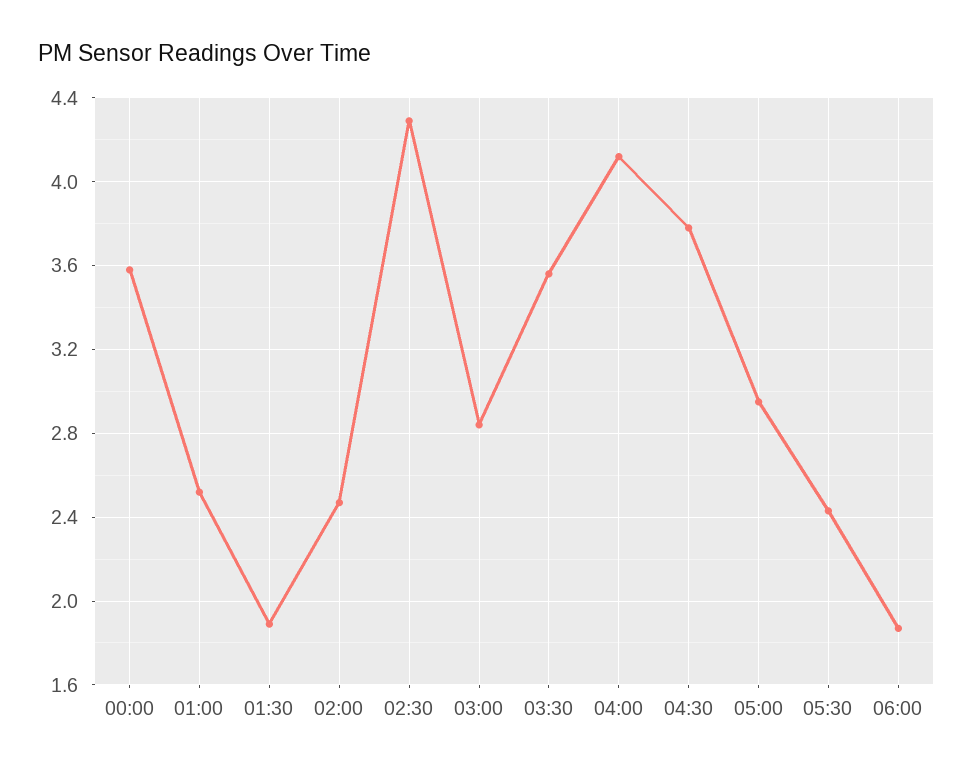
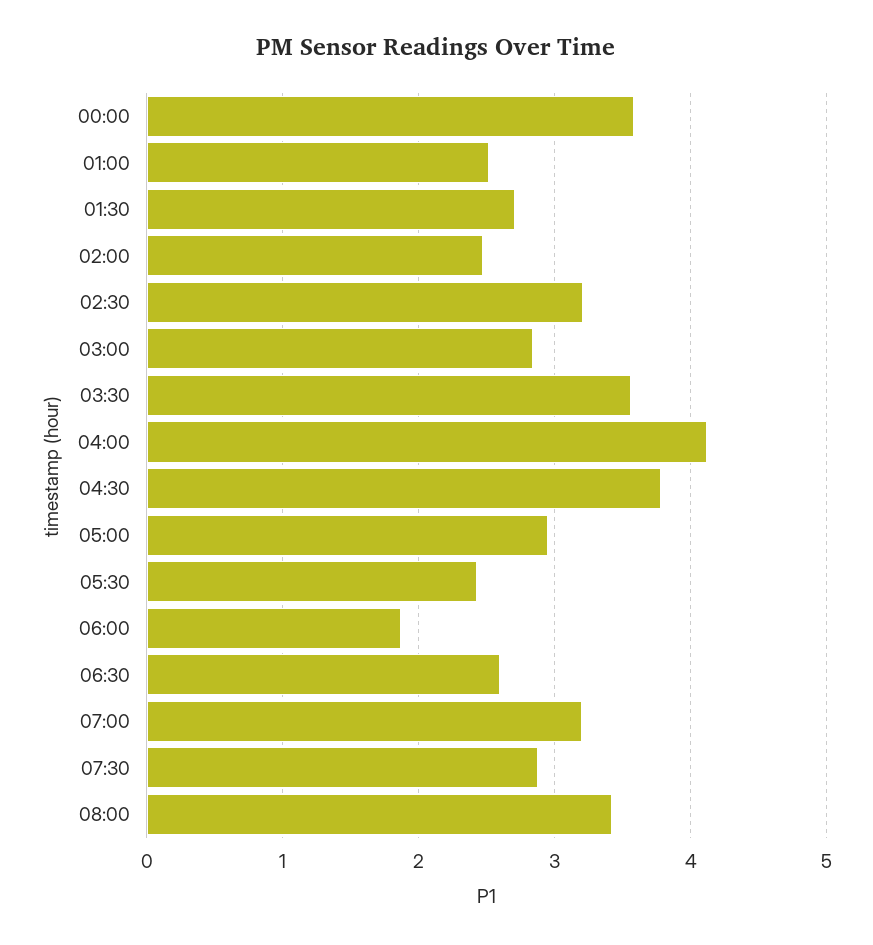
01:30: 1.9 -> 2.7
02:30: 4.3 -> 3.2
06:30: none -> 2.6
07:00: none -> 3.2
07:30: none -> 2.9
08:00: none -> 3.4

